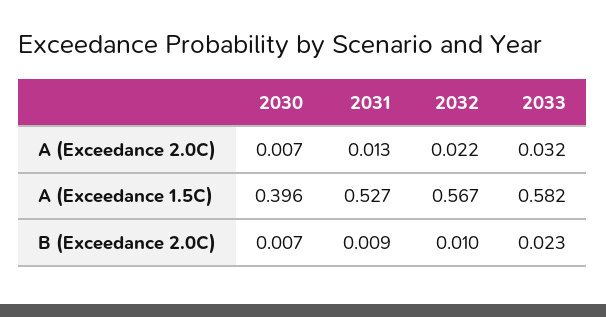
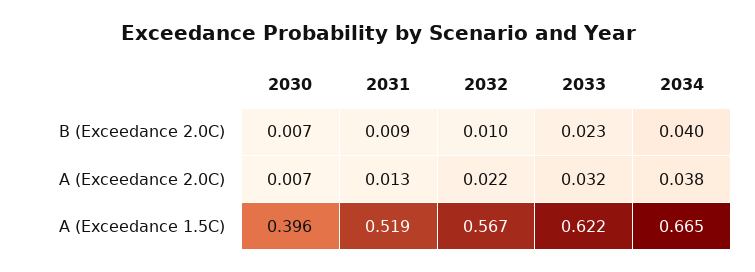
2031, A (Exceedance 1.5C): 0.527 -> 0.519
2033, A (Exceedance 1.5C): 0.582 -> 0.622
2034, B (Exceedance 2.0C): none -> 0.04
2034, A (Exceedance 2.0C): none -> 0.038
2034, A (Exceedance 1.5C): none -> 0.665

